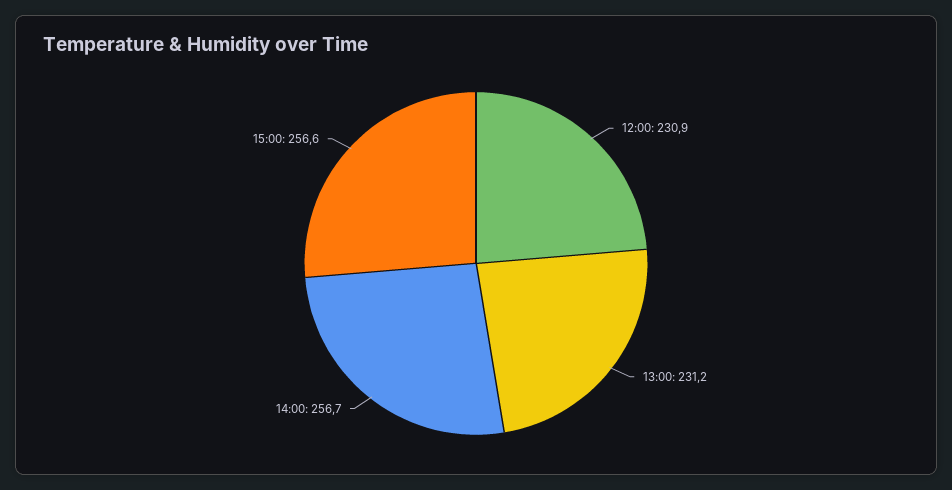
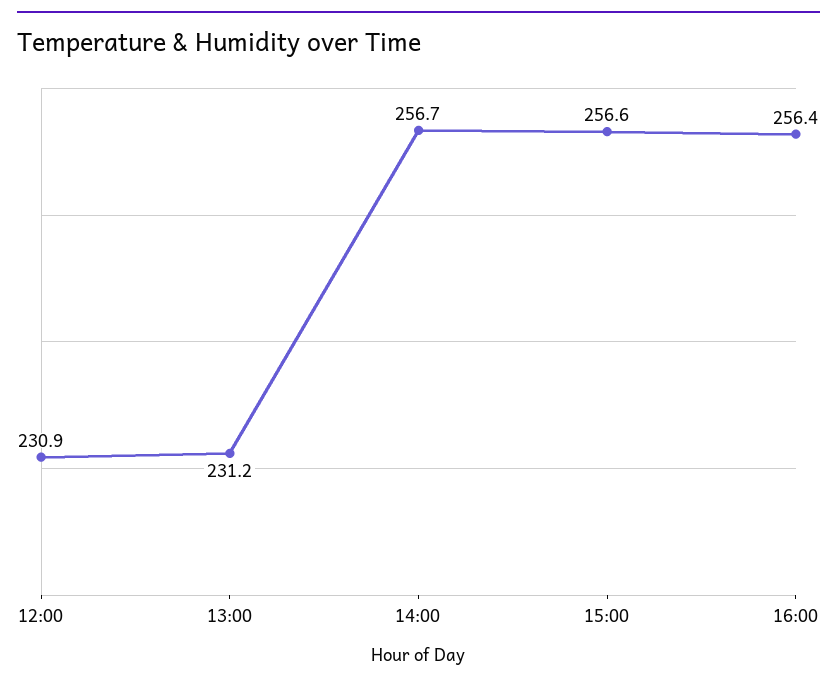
16:00: none -> 256.4

